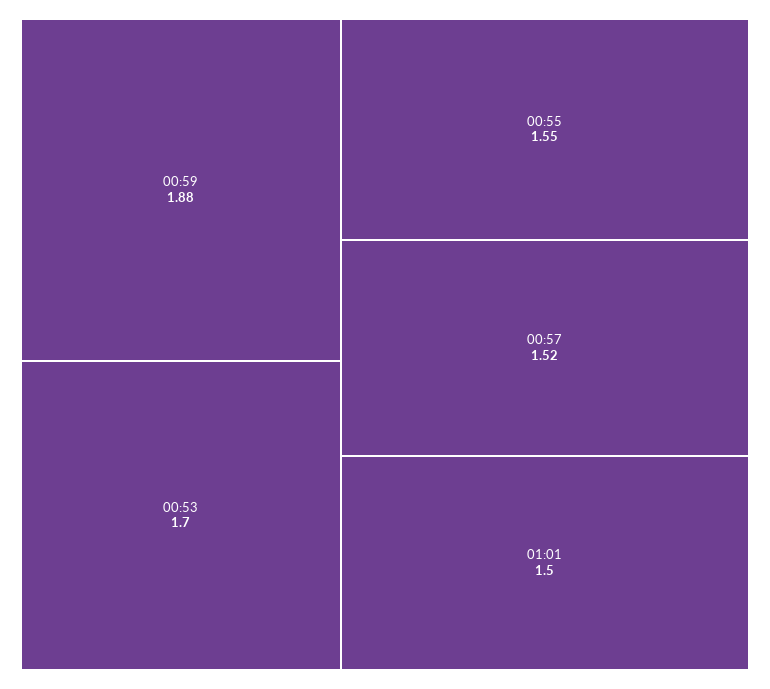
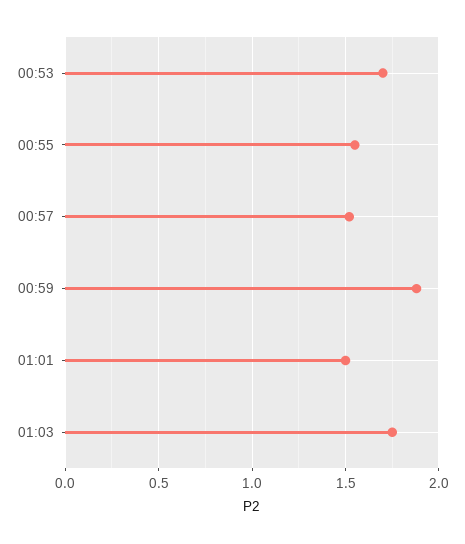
01:03: none -> 1.75

